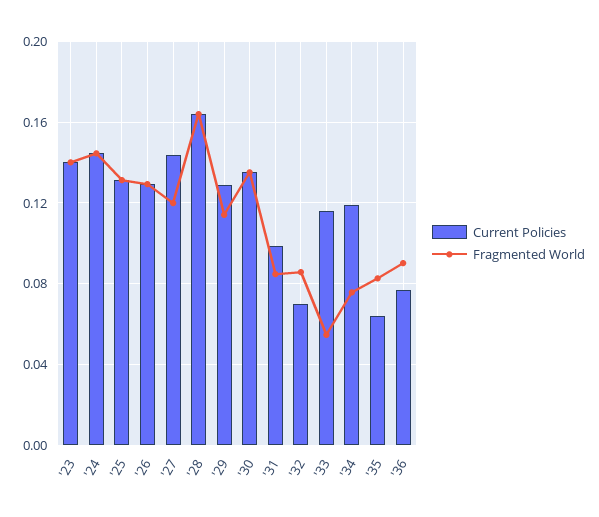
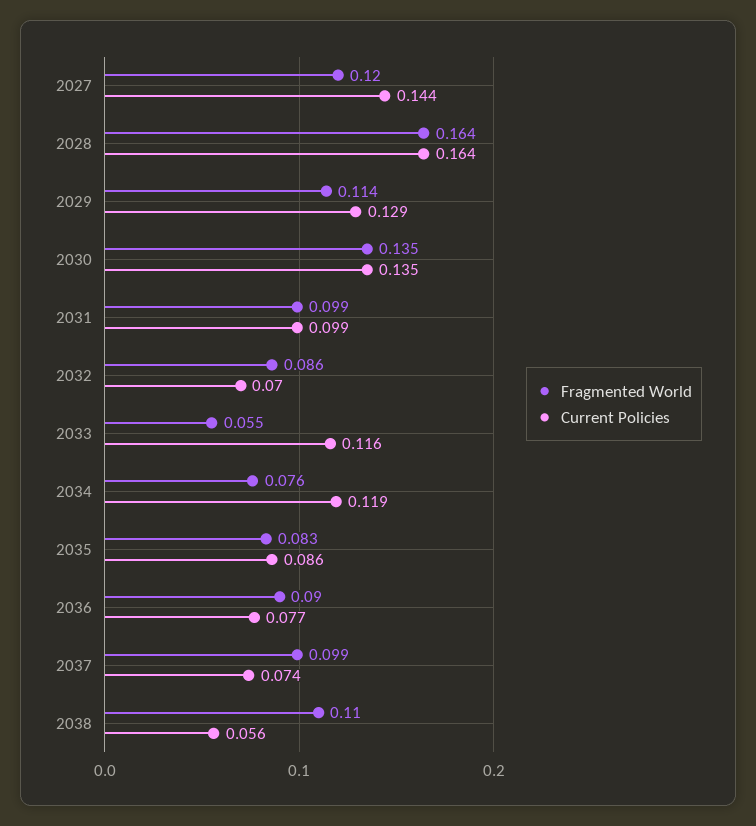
Current Policies, '23: 0.14 -> none
Fragmented World, '23: 0.14 -> none
Current Policies, '24: 0.145 -> none
Fragmented World, '24: 0.145 -> none
Current Policies, '25: 0.13 -> none
Fragmented World, '25: 0.13 -> none
Current Policies, '26: 0.13 -> none
Fragmented World, '26: 0.13 -> none
Fragmented World, '31: 0.085 -> 0.099
Current Policies, '35: 0.065 -> 0.086
Fragmented World, 2037: none -> 0.099
Current Policies, 2037: none -> 0.074
Fragmented World, 2038: none -> 0.11
Current Policies, 2038: none -> 0.056

